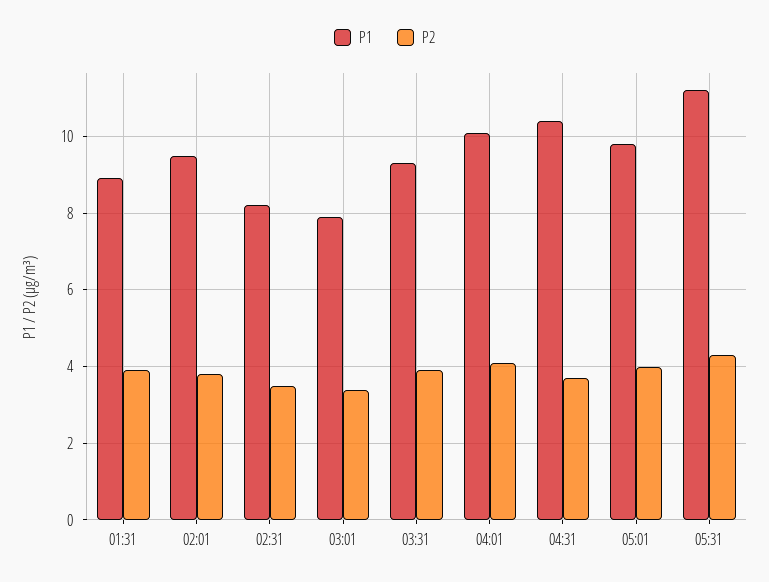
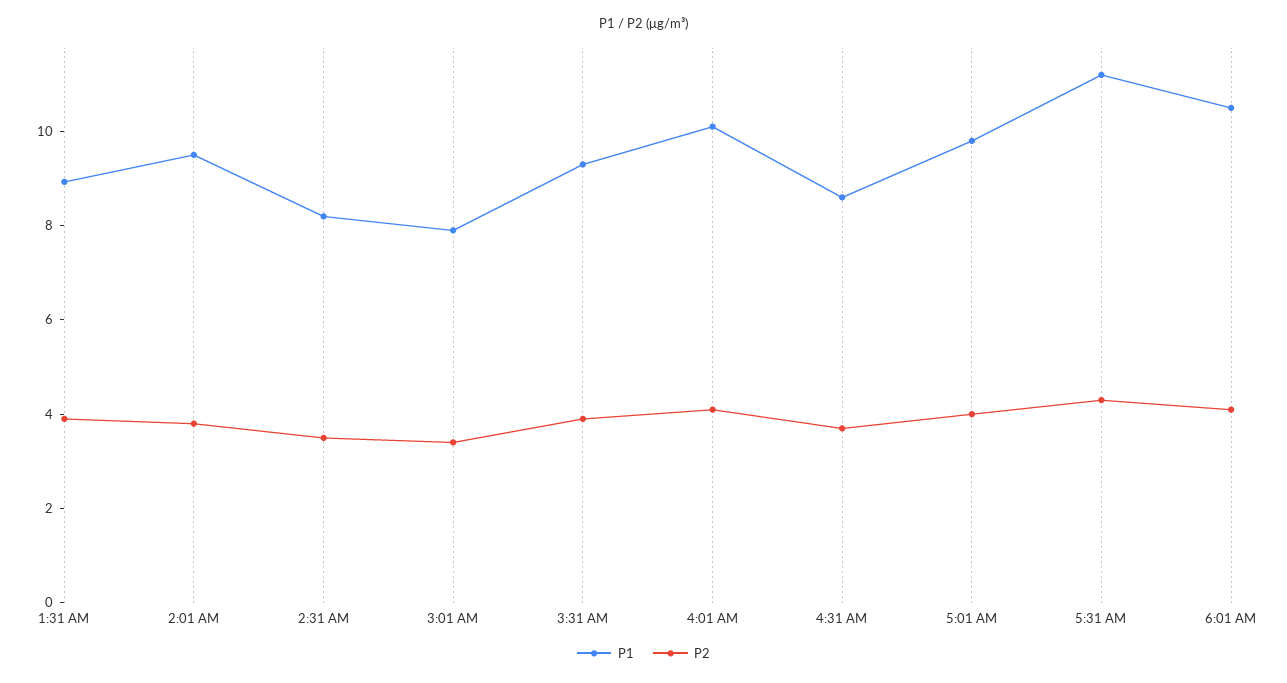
P1, 04:31: 10.4 -> 8.5
P1, 6:01 AM: none -> 10.5
P2, 6:01 AM: none -> 4

